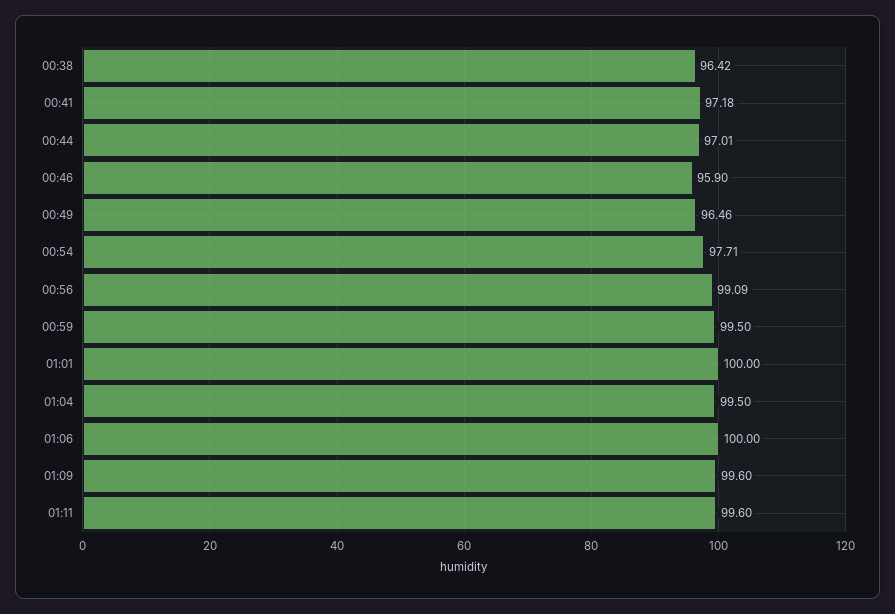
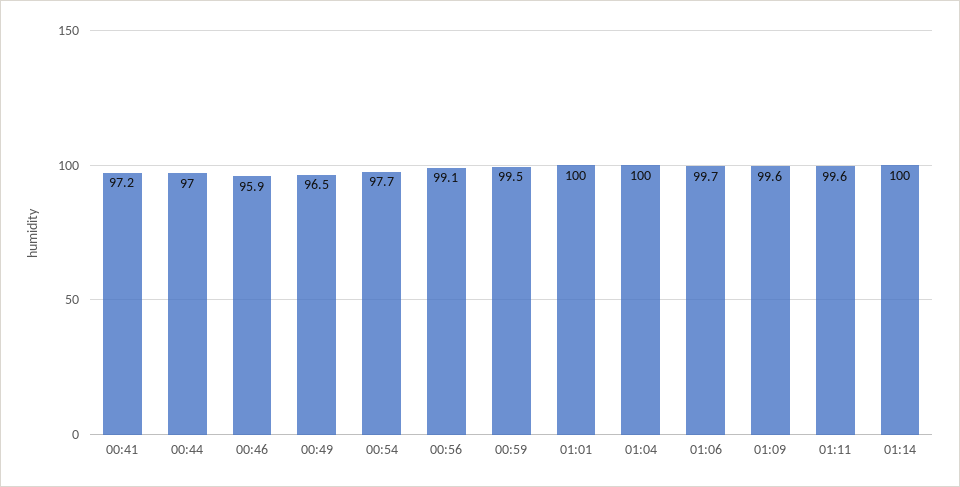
00:38: 96.42 -> none
01:04: 99.5 -> 100
01:06: 100 -> 99.7
01:14: none -> 100

